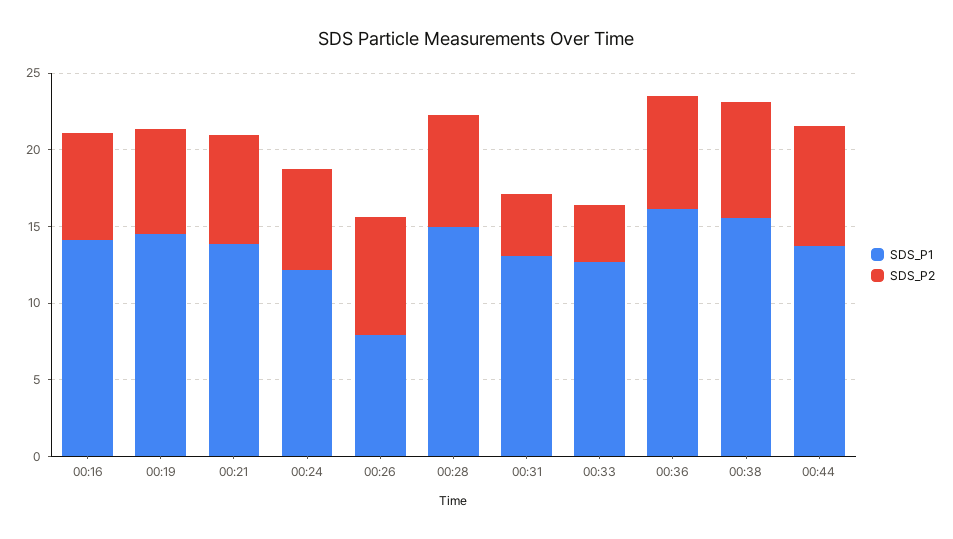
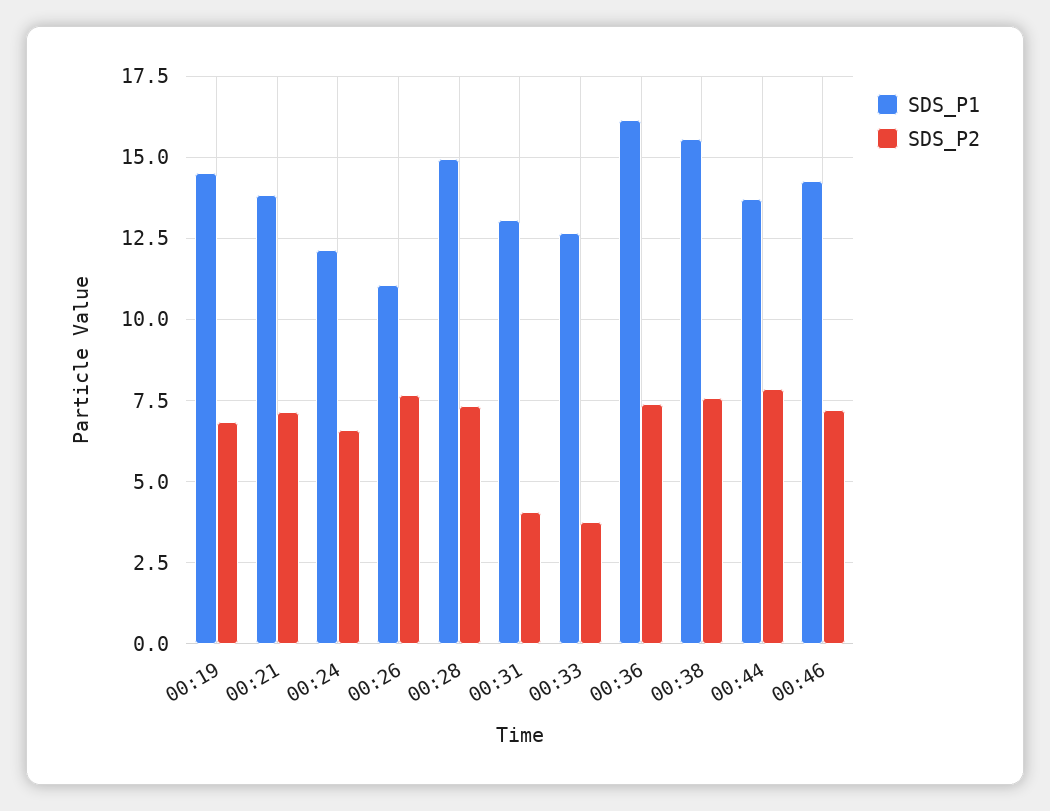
SDS_P1, 00:16: 14 -> none
SDS_P2, 00:16: 7 -> none
SDS_P1, 00:26: 8 -> 11
SDS_P1, 00:46: none -> 14.25
SDS_P2, 00:46: none -> 7.25

